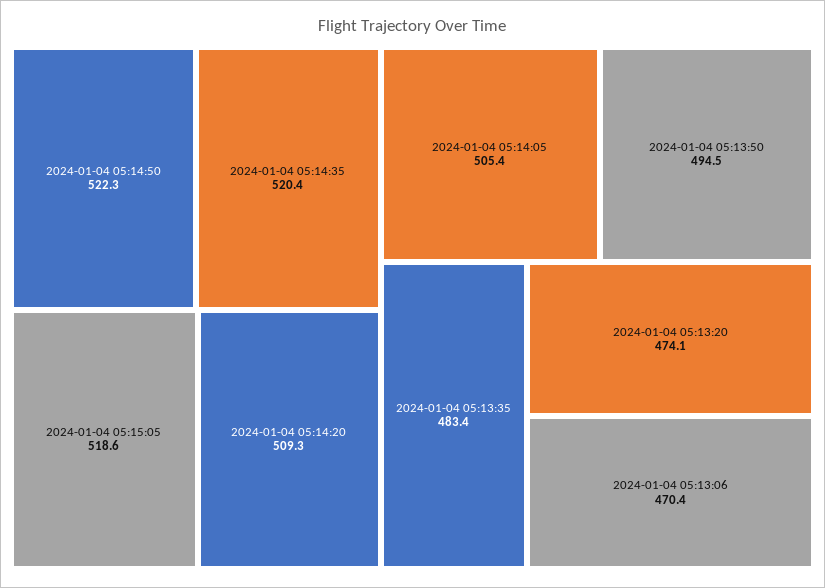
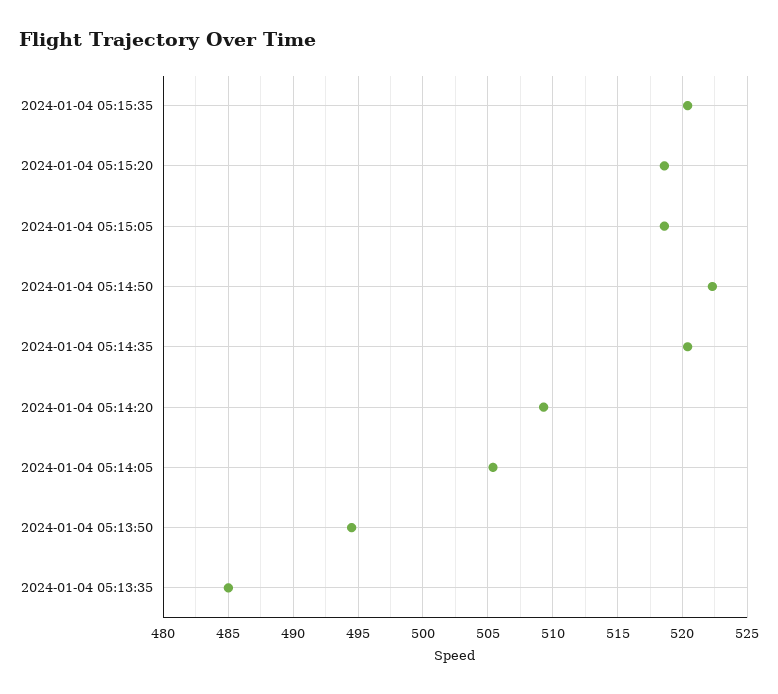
2024-01-04 05:13:35: 483.4 -> 485
2024-01-04 05:13:20: 474.1 -> none
2024-01-04 05:13:06: 470.4 -> none
2024-01-04 05:15:35: none -> 520.5
2024-01-04 05:15:20: none -> 518.5

